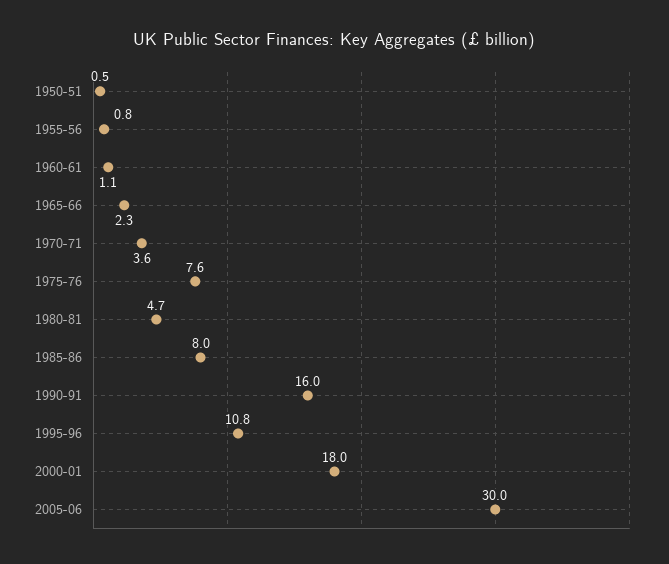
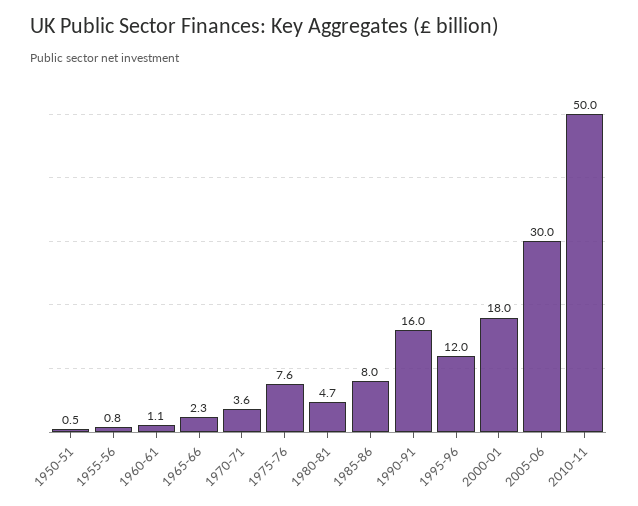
1995-96: 10.8 -> 12
2010-11: none -> 50

